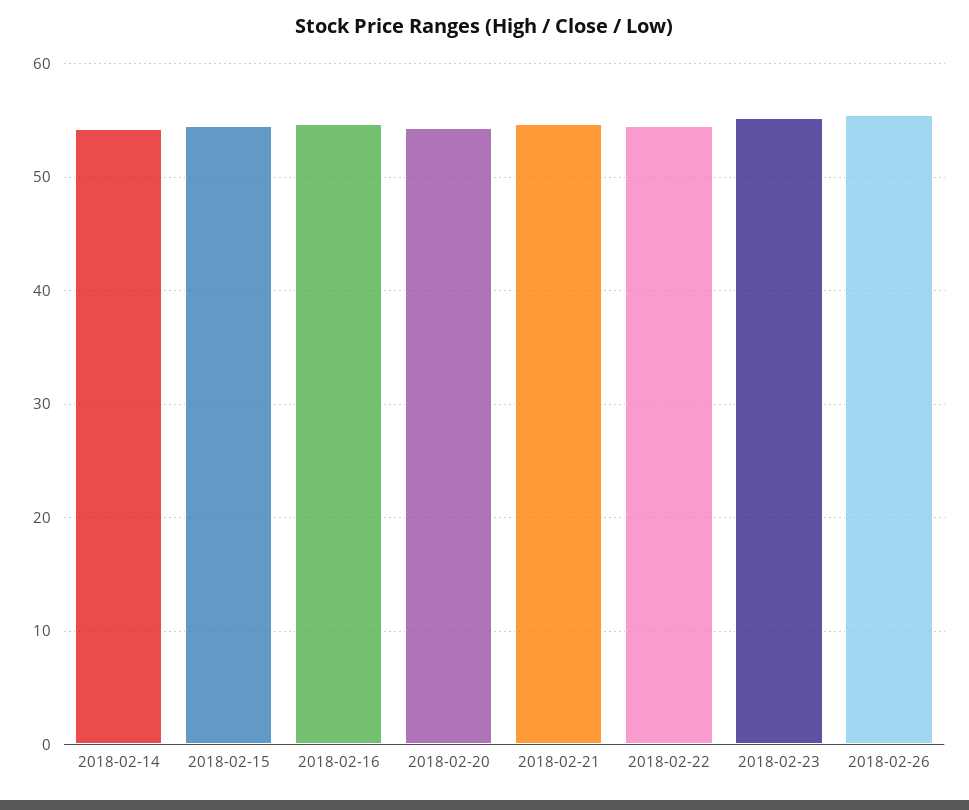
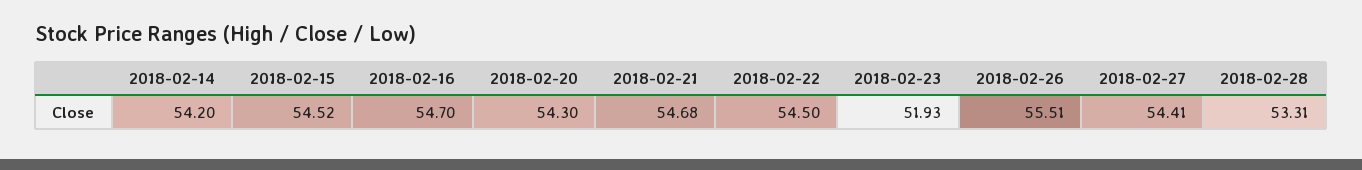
2018-02-23: 55 -> 51.93
2018-02-27: none -> 54.41
2018-02-28: none -> 53.31

